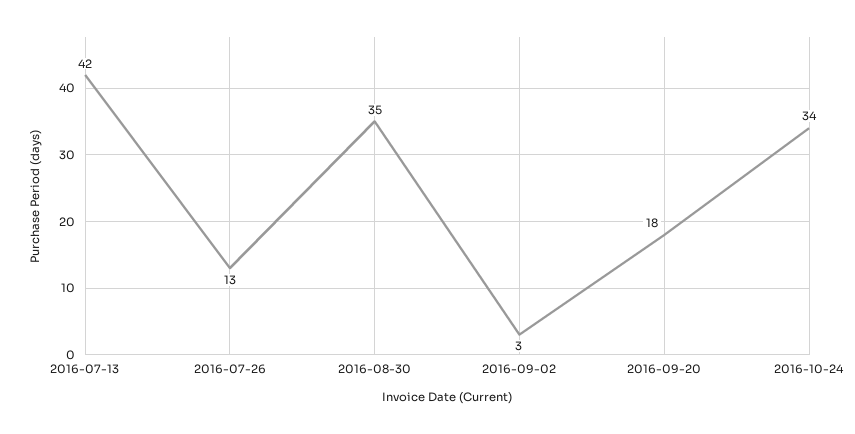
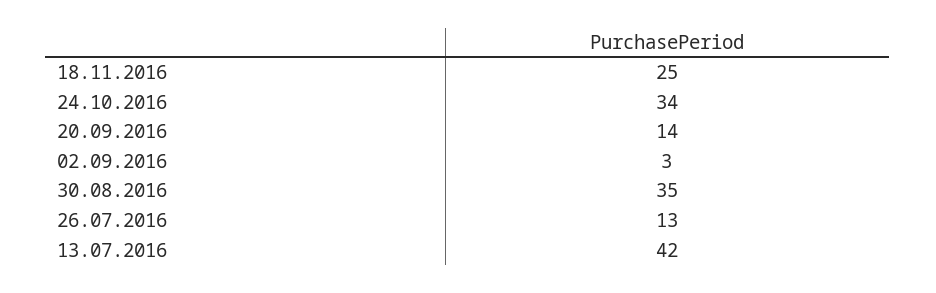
2016-09-20: 18 -> 14
18.11.2016: none -> 25

